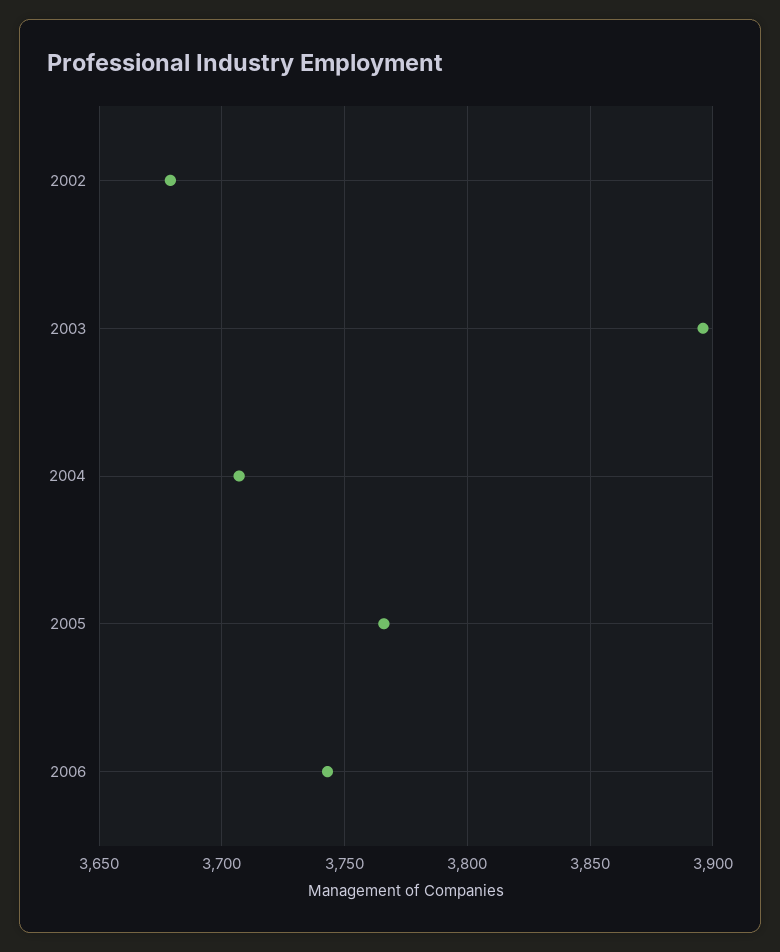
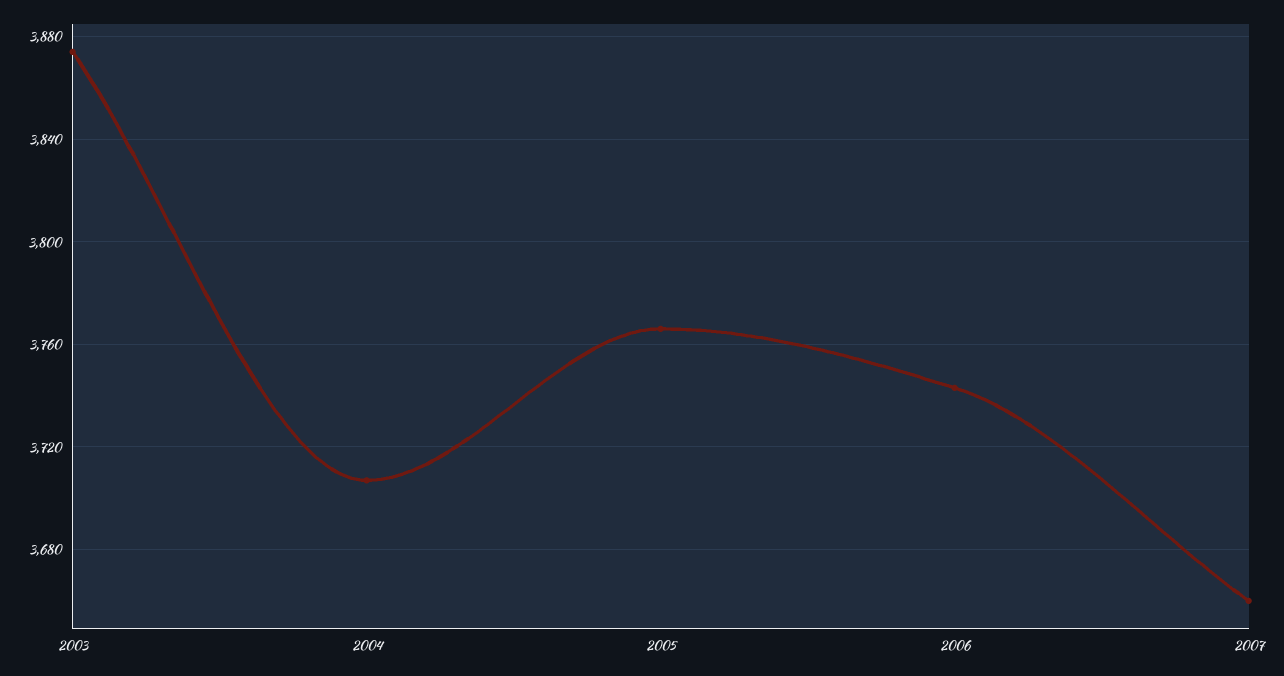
2002: 3680 -> none
2003: 3895 -> 3875
2007: none -> 3660

